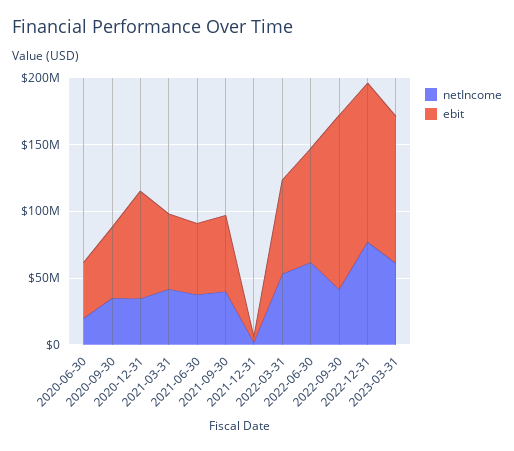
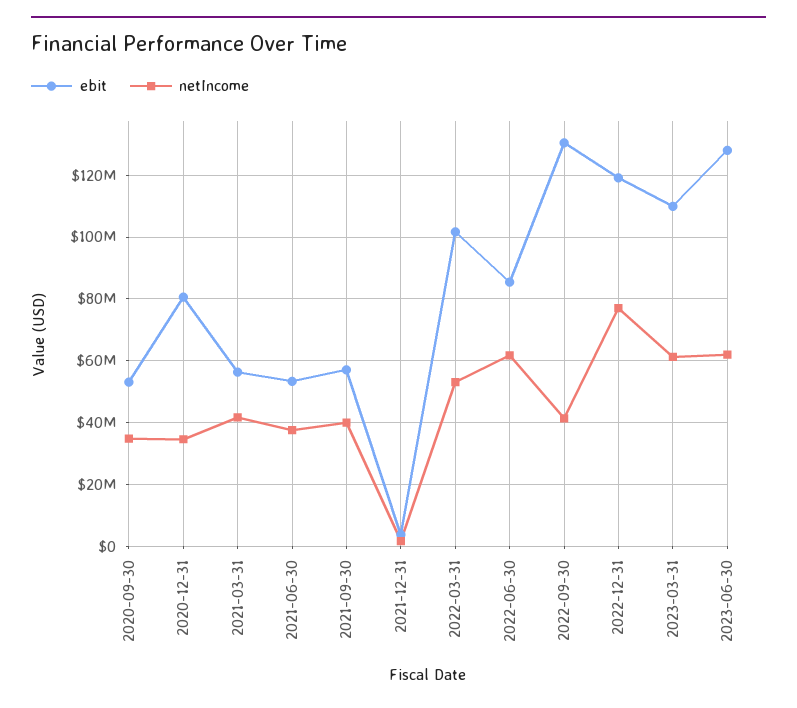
netIncome, 2020-06-30: 20000000 -> none
ebit, 2020-06-30: 40000000 -> none
ebit, 2022-03-31: 70000000 -> 102000000
ebit, 2023-06-30: none -> 128000000
netIncome, 2023-06-30: none -> 62000000

